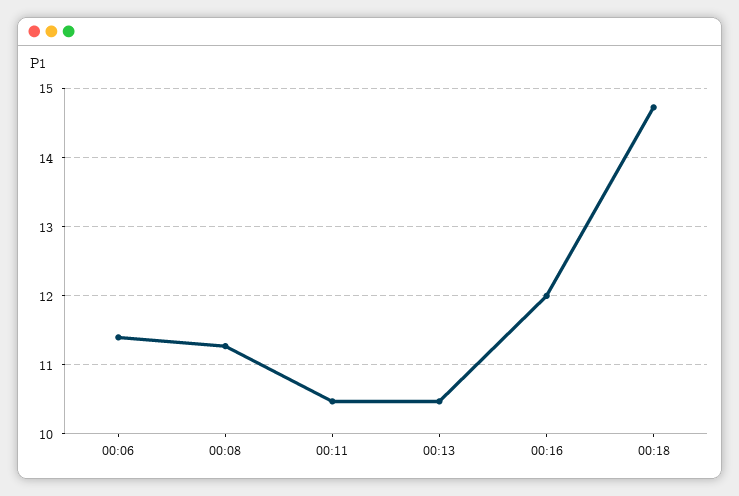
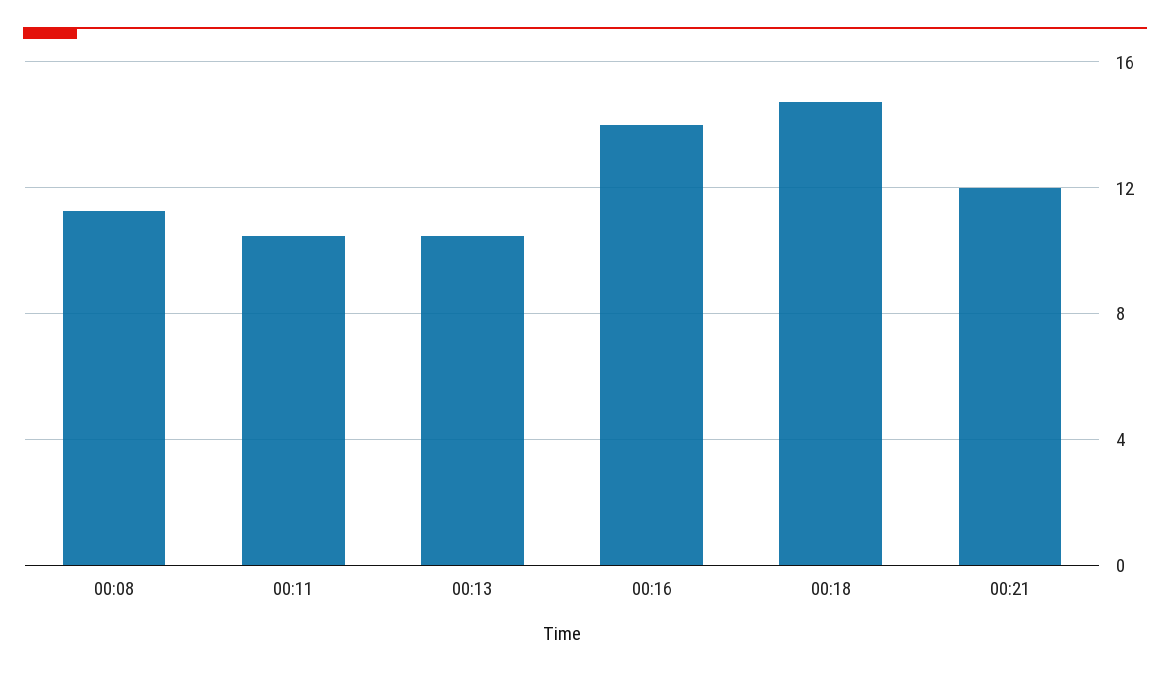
00:06: 11.4 -> none
00:16: 12 -> 14
00:21: none -> 12

